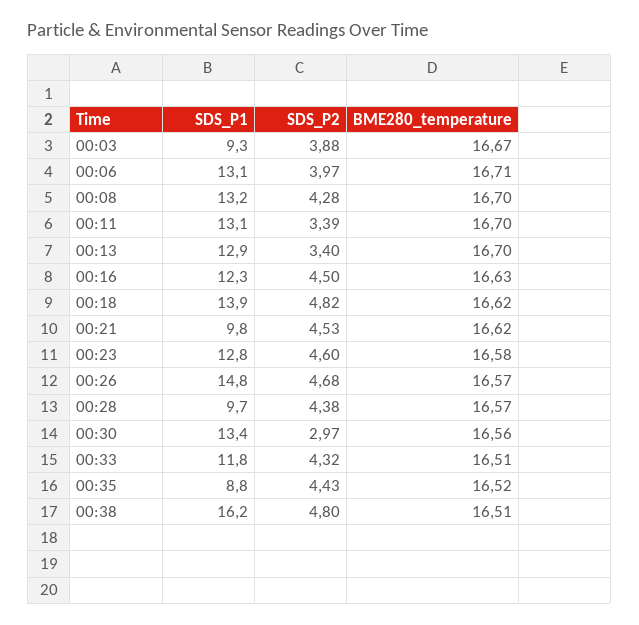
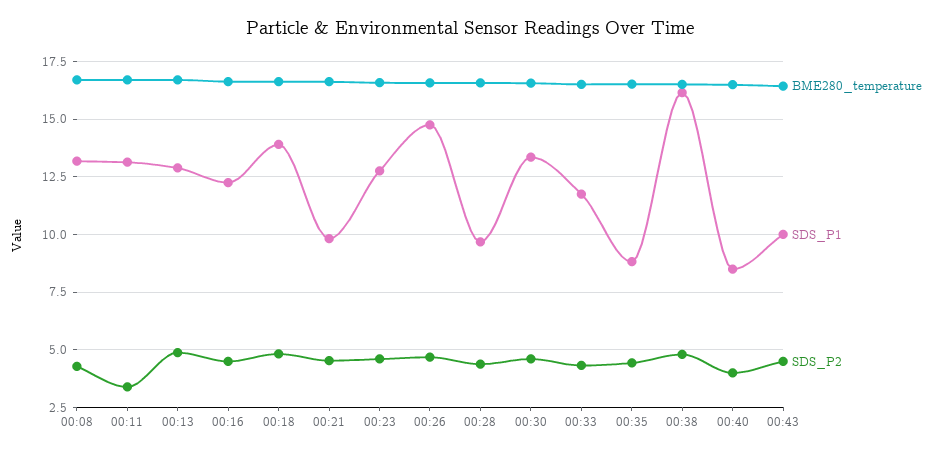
SDS_P1, 00:03: 9.3 -> none
SDS_P2, 00:03: 3.88 -> none
BME280_temperature, 00:03: 16.67 -> none
SDS_P1, 00:06: 13.1 -> none
SDS_P2, 00:06: 3.97 -> none
BME280_temperature, 00:06: 16.71 -> none
SDS_P2, 00:13: 3.4 -> 5
SDS_P2, 00:30: 2.97 -> 4.5
BME280_temperature, 00:40: none -> 16.5
SDS_P1, 00:40: none -> 8.5
SDS_P2, 00:40: none -> 4
BME280_temperature, 00:43: none -> 16.5
SDS_P1, 00:43: none -> 10
SDS_P2, 00:43: none -> 4.5

